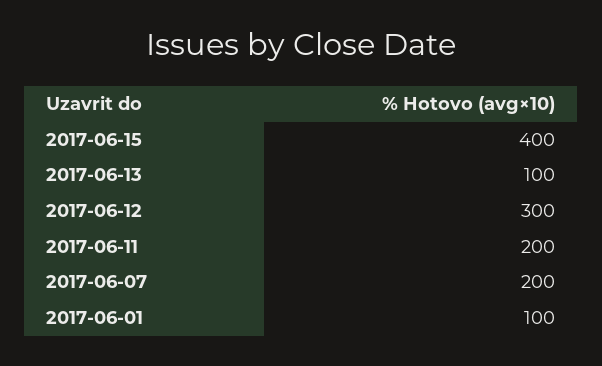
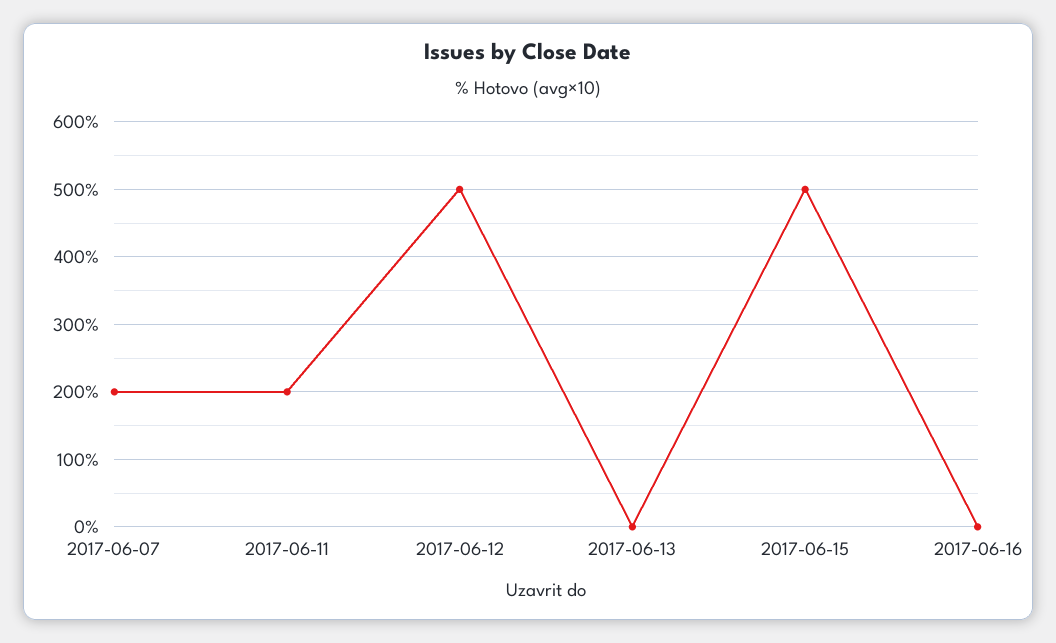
2017-06-15: 400 -> 500
2017-06-13: 100 -> 0
2017-06-12: 300 -> 500
2017-06-01: 100 -> none
2017-06-16: none -> 0

